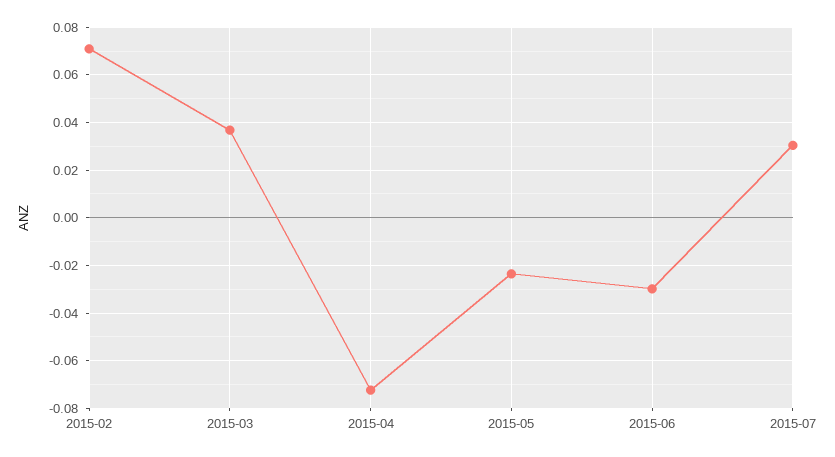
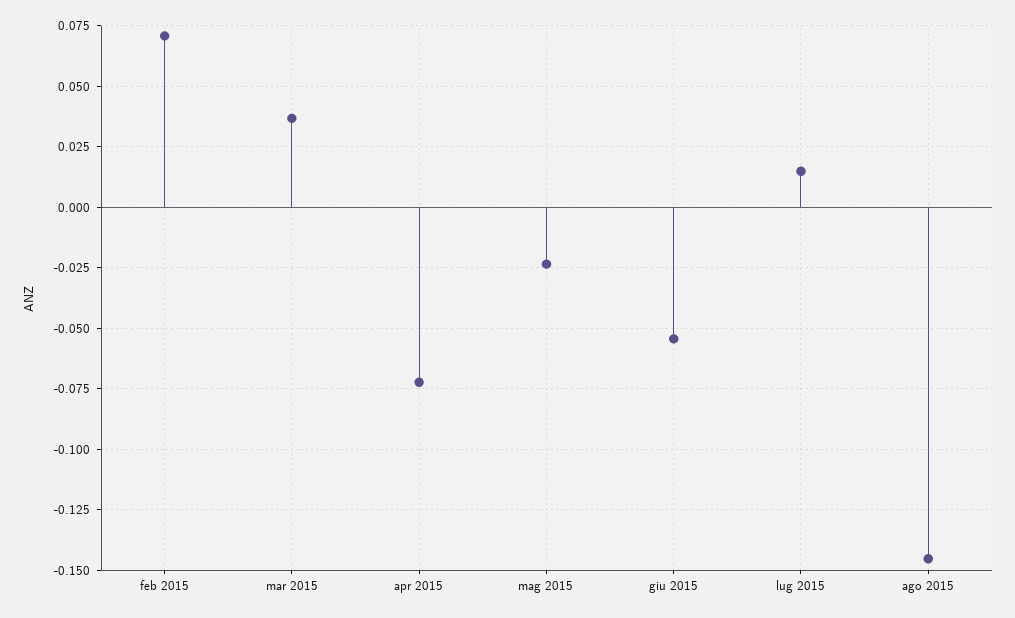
2015-06: -0.03 -> -0.055
2015-07: 0.03 -> 0.015
ago 2015: none -> -0.145

